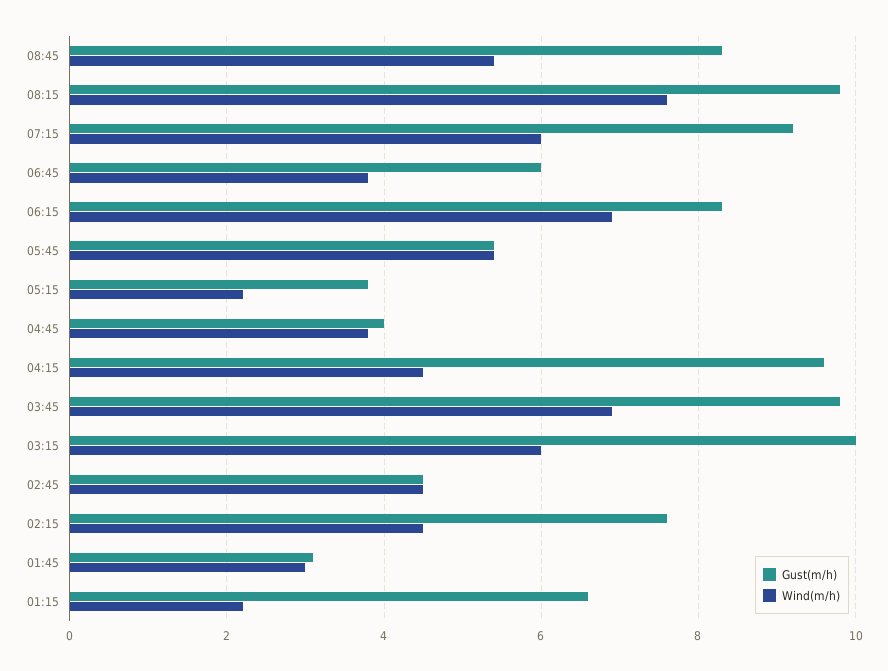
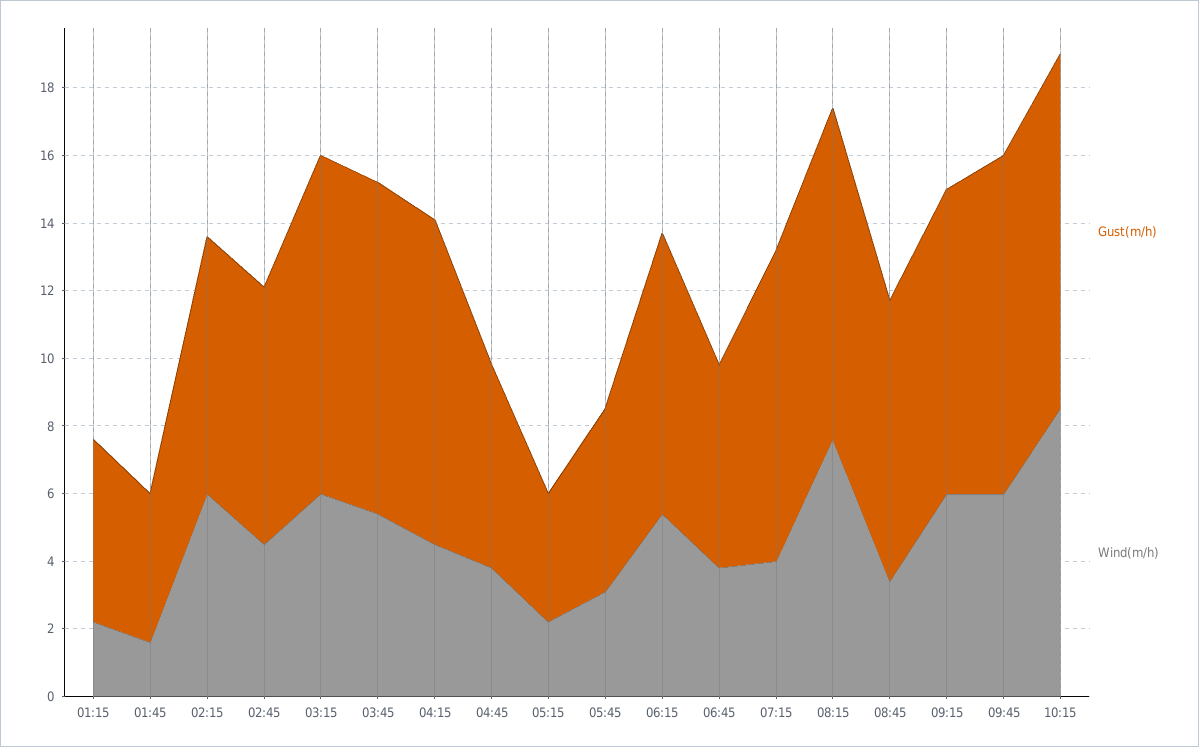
Wind(m/h), 08:45: 5.5 -> 3.5
Wind(m/h), 07:15: 6 -> 4
Wind(m/h), 06:15: 7 -> 5.5
Wind(m/h), 05:45: 5.5 -> 3
Gust(m/h), 04:45: 4 -> 6
Wind(m/h), 03:45: 7 -> 5.5
Gust(m/h), 02:45: 4.5 -> 7.5
Wind(m/h), 02:15: 4.5 -> 6
Gust(m/h), 01:45: 3 -> 4.5
Wind(m/h), 01:45: 3 -> 1.5
Gust(m/h), 01:15: 6.5 -> 5.5
Gust(m/h), 09:15: none -> 9
Wind(m/h), 09:15: none -> 6
Gust(m/h), 09:45: none -> 10
Wind(m/h), 09:45: none -> 6
Gust(m/h), 10:15: none -> 10.5
Wind(m/h), 10:15: none -> 8.5

